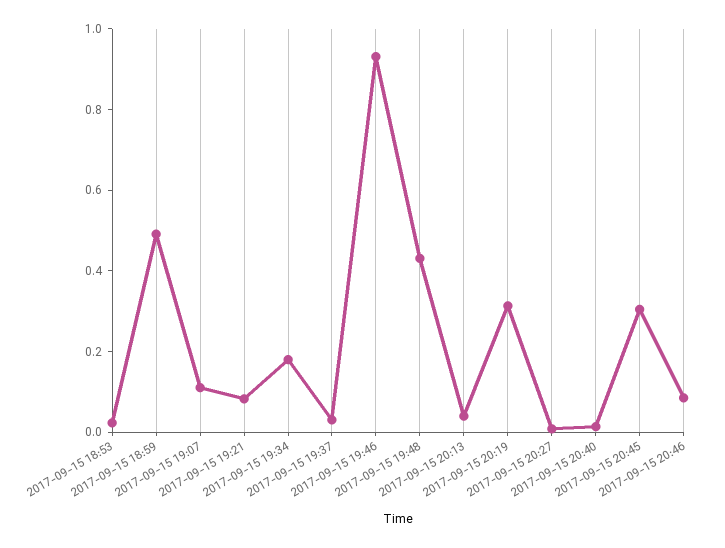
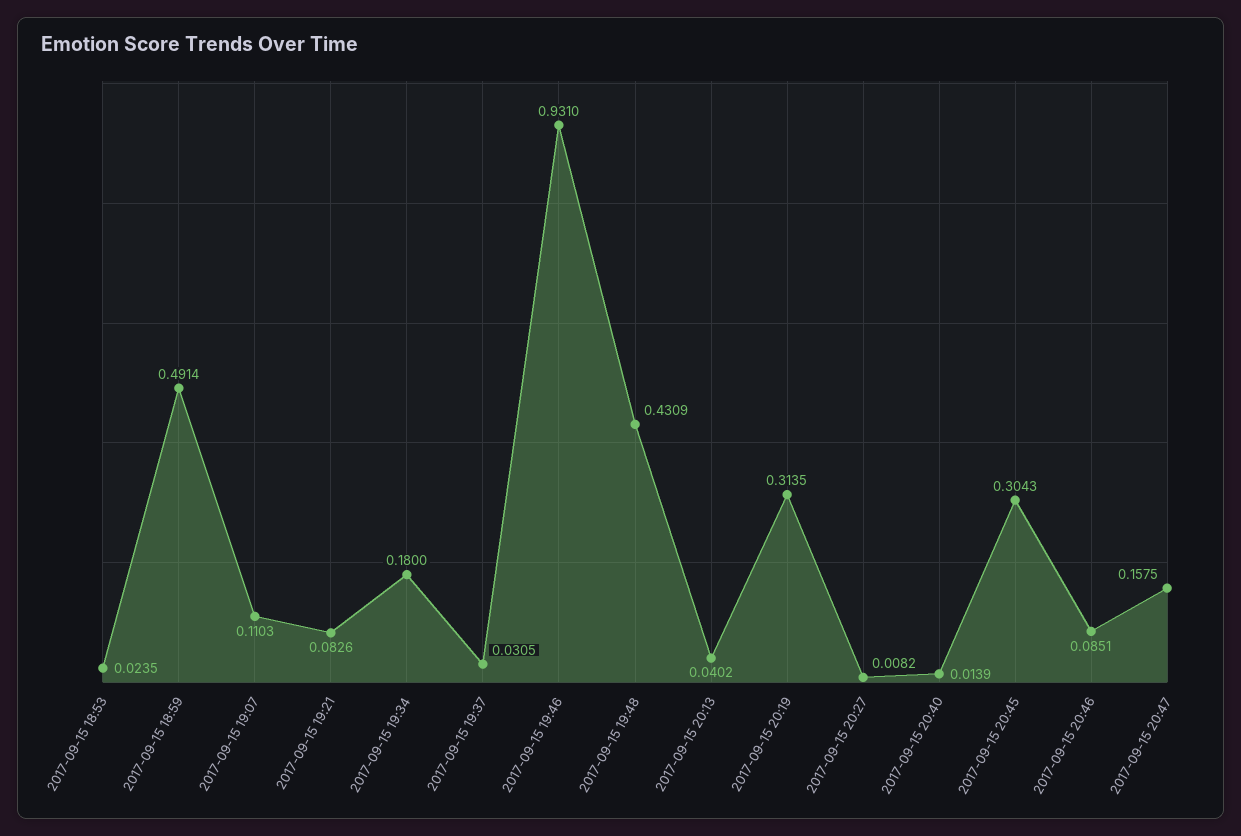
2017-09-15 20:47: none -> 0.1575

